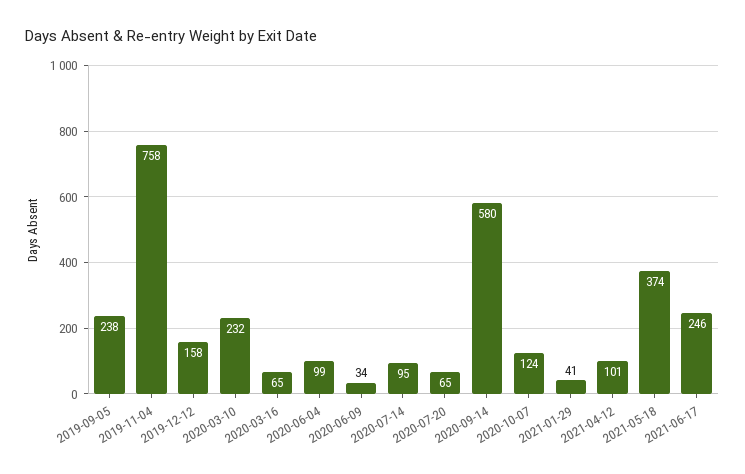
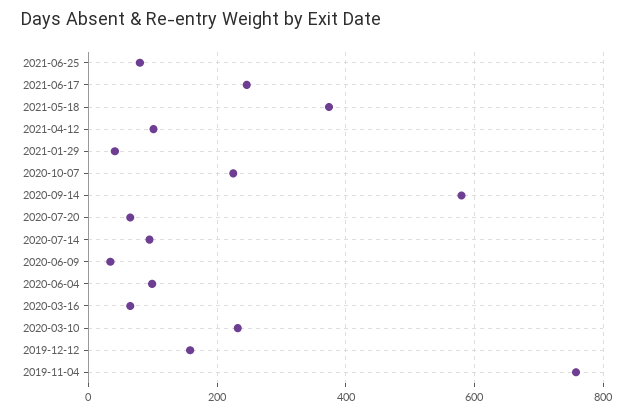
2019-09-05: 238 -> none
2020-10-07: 124 -> 220
2021-06-25: none -> 80

